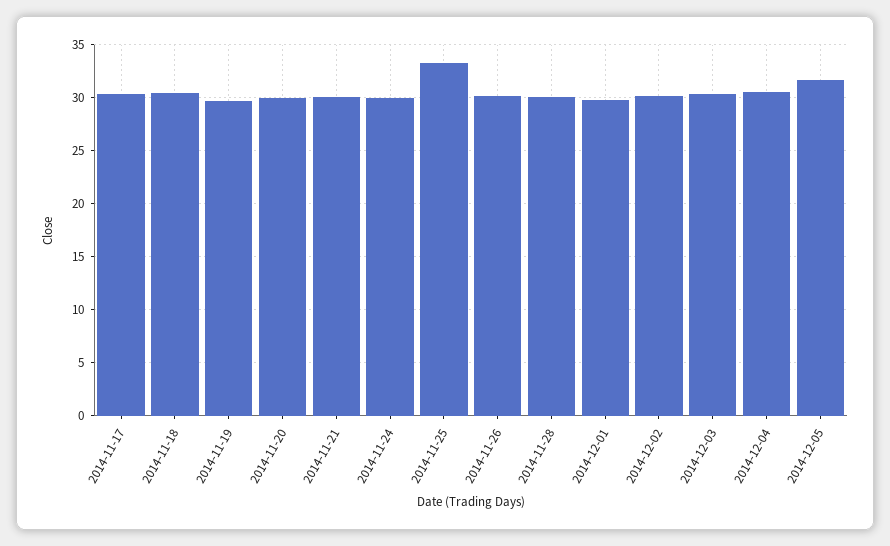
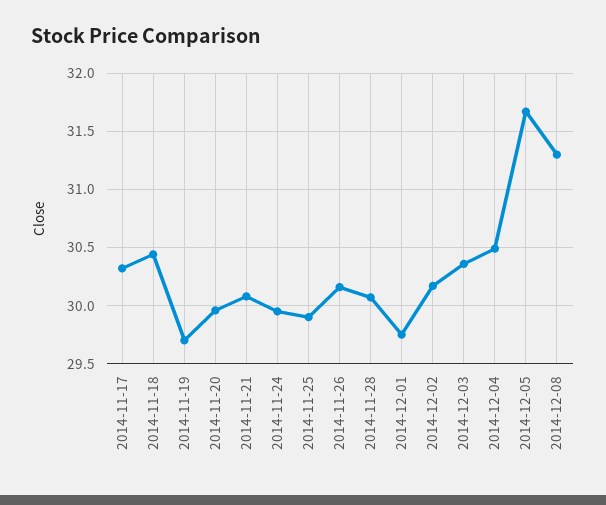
2014-11-25: 33 -> 29.9
2014-12-08: none -> 31.3

